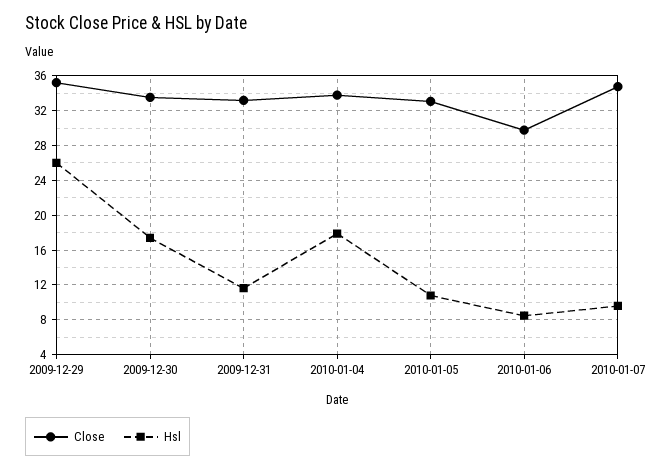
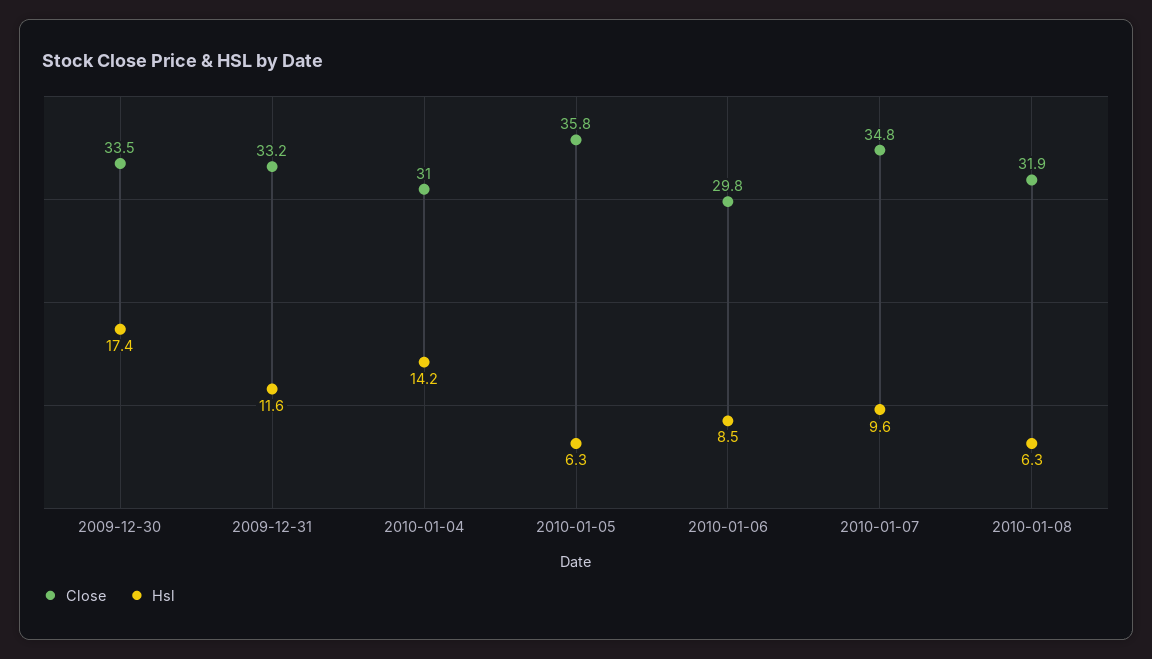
Close, 2009-12-29: 35 -> none
Hsl, 2009-12-29: 26 -> none
Close, 2010-01-04: 34 -> 31
Hsl, 2010-01-04: 18 -> 14.2
Close, 2010-01-05: 33 -> 35.8
Hsl, 2010-01-05: 11 -> 6.3
Close, 2010-01-08: none -> 31.9
Hsl, 2010-01-08: none -> 6.3

